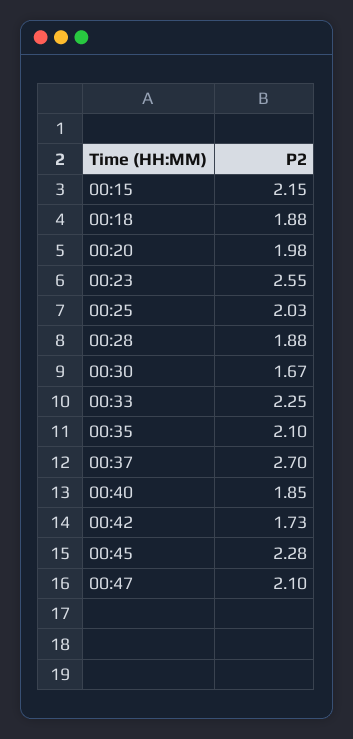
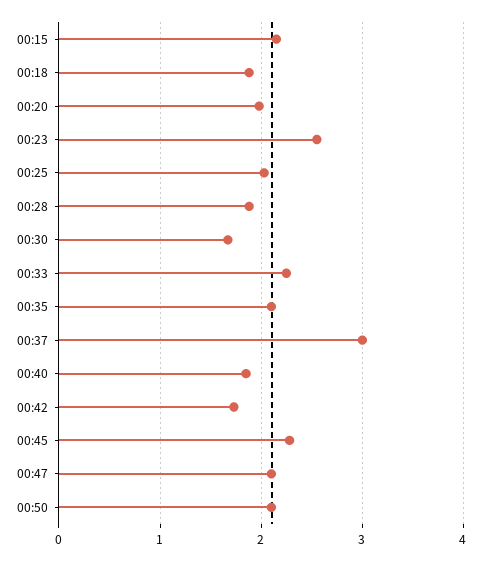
00:37: 2.7 -> 3
00:50: none -> 2.1

